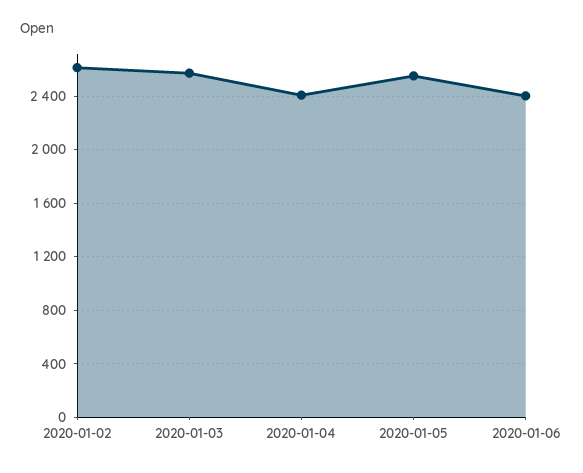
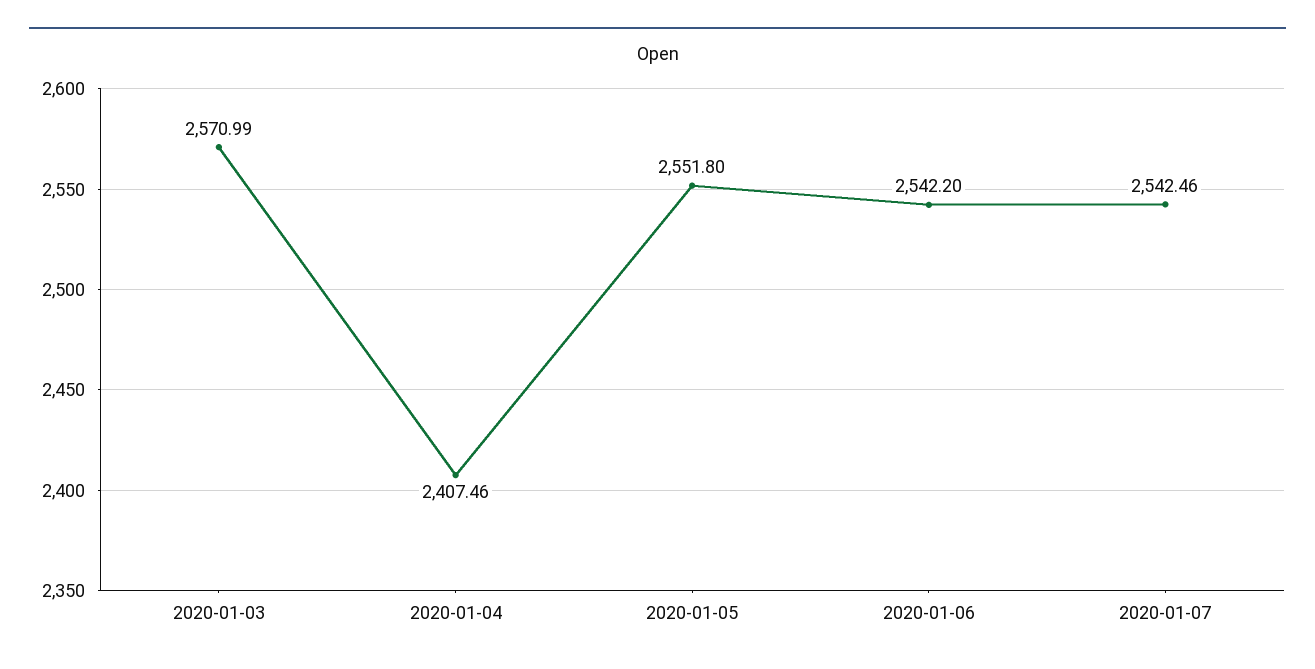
2020-01-02: 2600 -> none
2020-01-06: 2400 -> 2542.2
2020-01-07: none -> 2542.46

